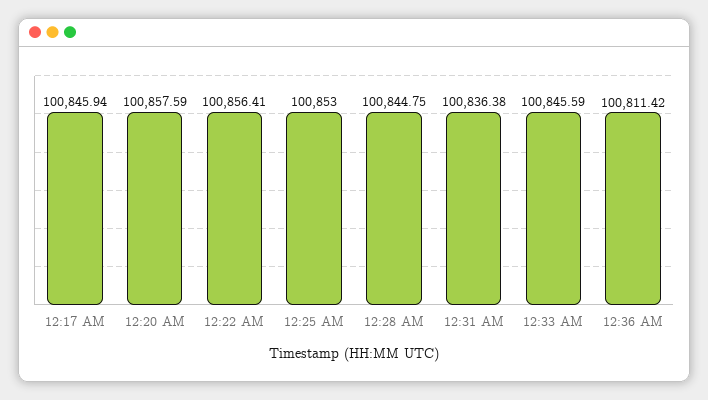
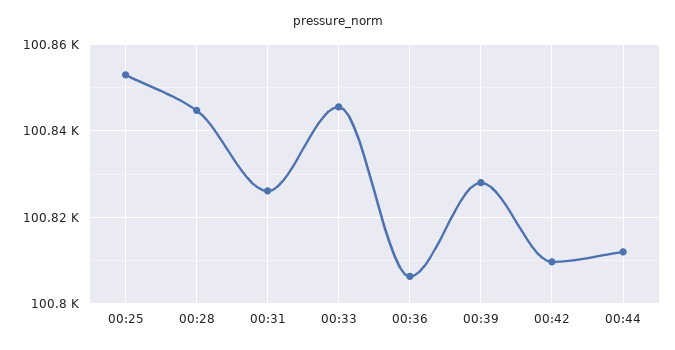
12:17 AM: 100845.94 -> none
12:20 AM: 100857.59 -> none
12:22 AM: 100856.41 -> none
12:31 AM: 100836.38 -> 100826
12:36 AM: 100811.42 -> 100806
00:39: none -> 100828
00:42: none -> 100810
00:44: none -> 100812

